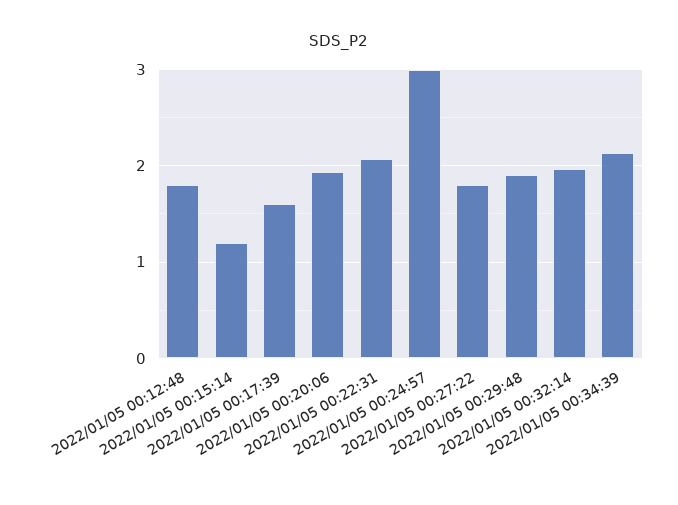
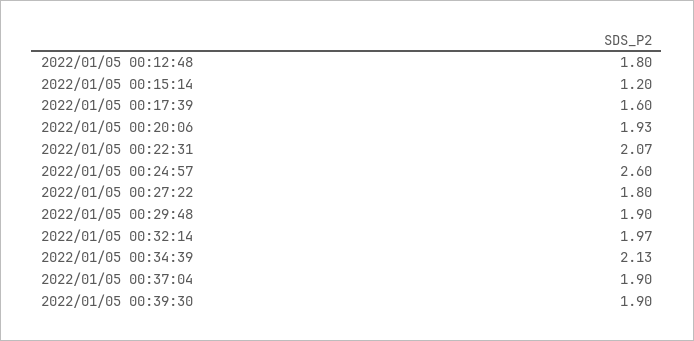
2022/01/05 00:24:57: 3 -> 2.6
2022/01/05 00:37:04: none -> 1.9
2022/01/05 00:39:30: none -> 1.9

